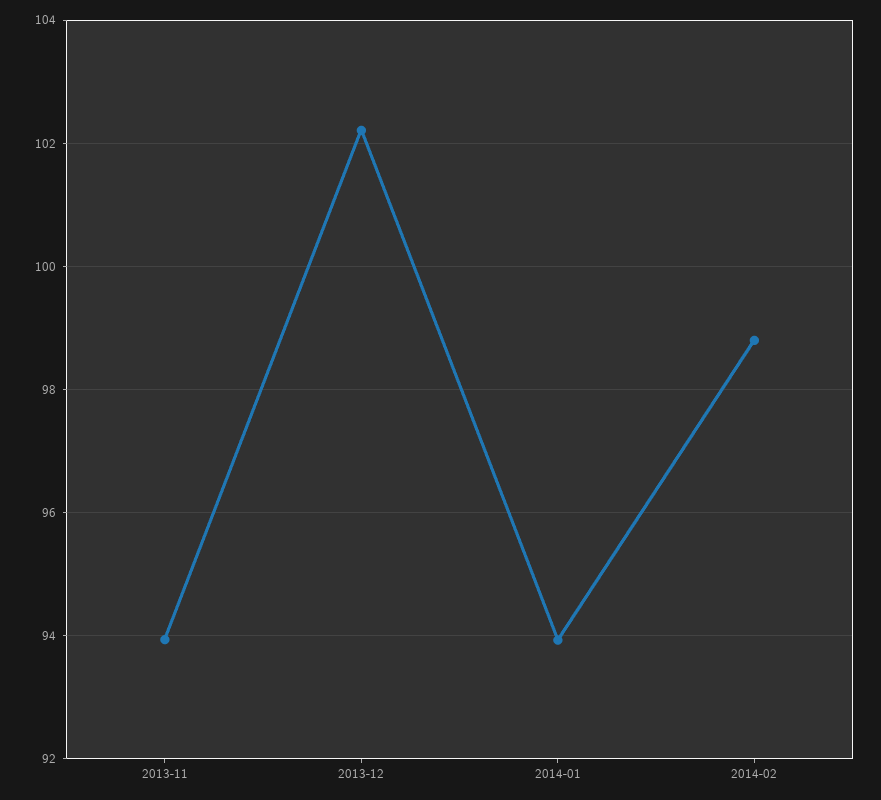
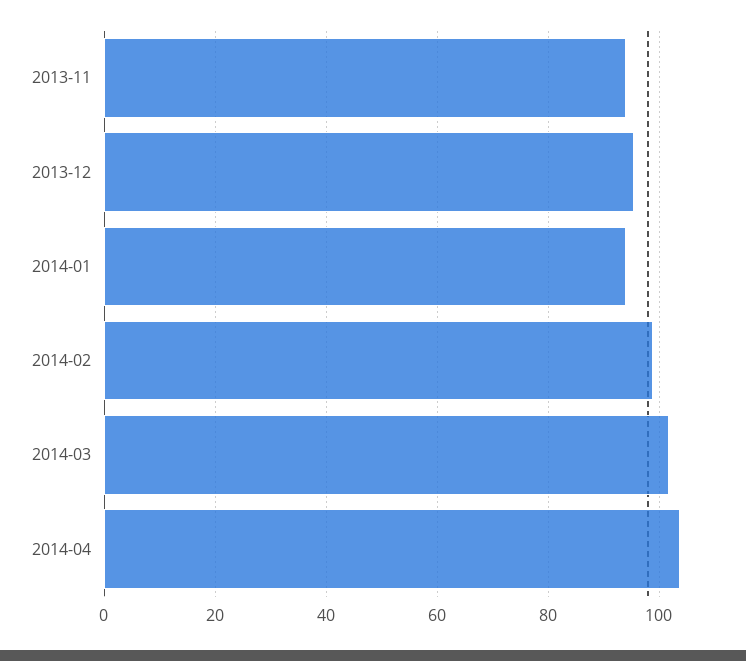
2013-12: 102.2 -> 96
2014-03: none -> 102
2014-04: none -> 104

